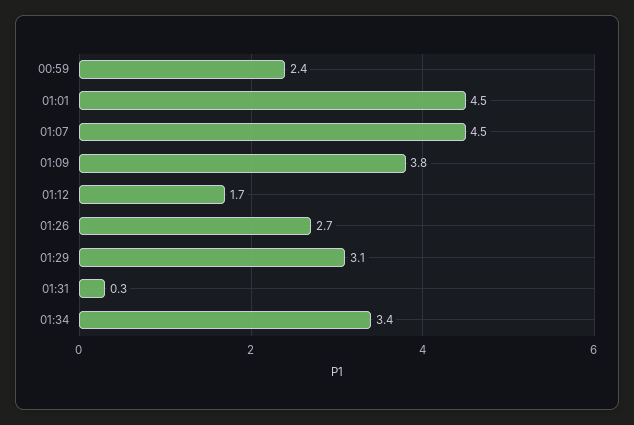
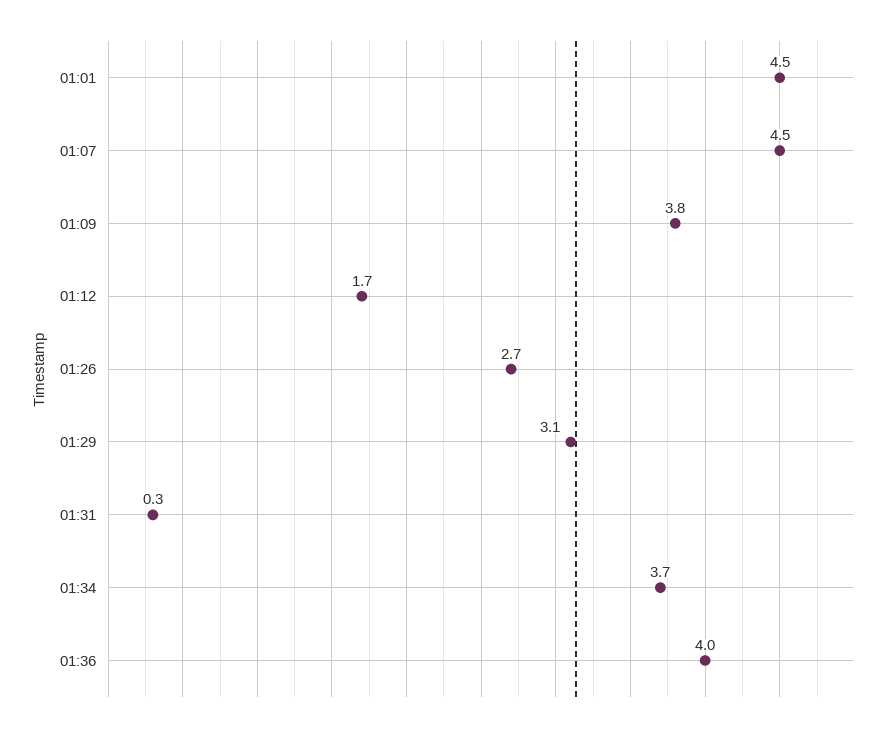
00:59: 2.4 -> none
01:34: 3.4 -> 3.7
01:36: none -> 4

